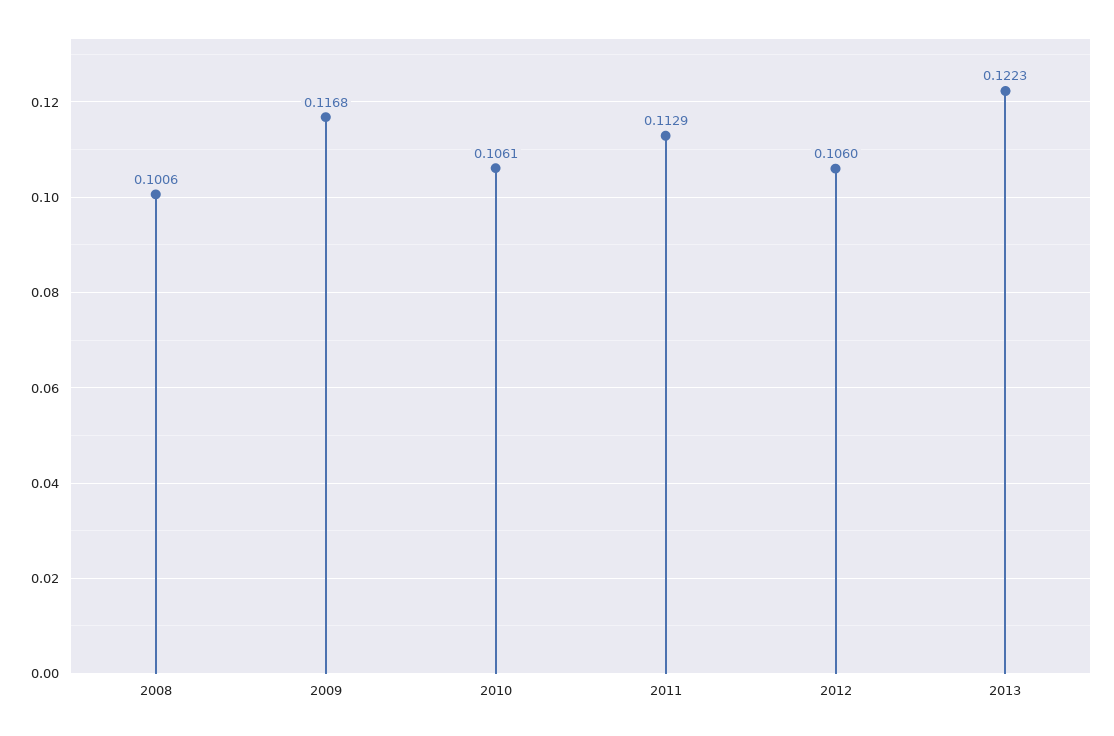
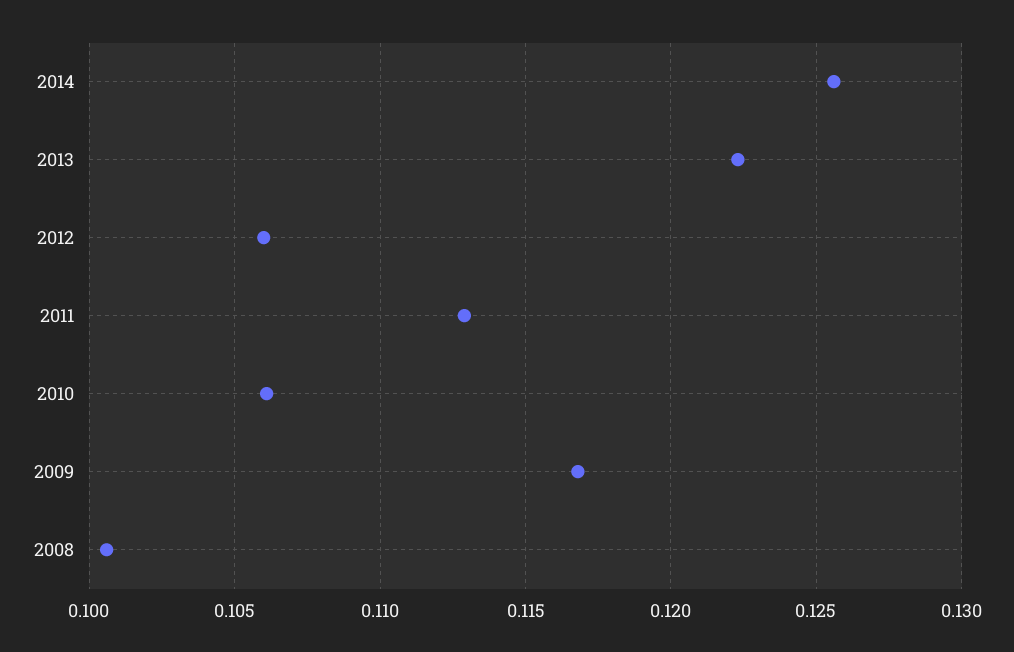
2014: none -> 0.1255

